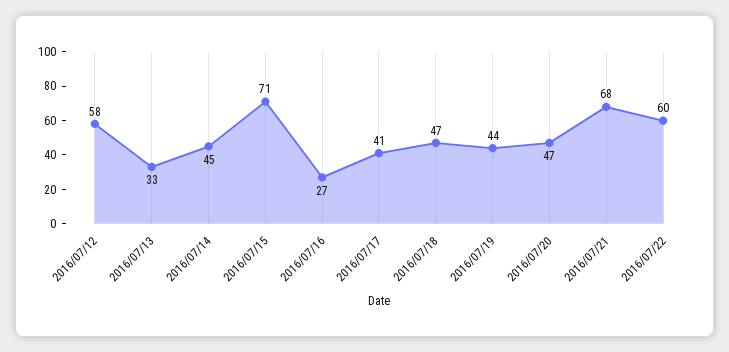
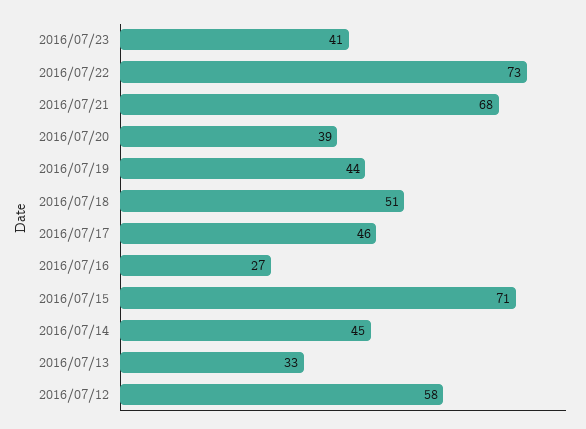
2016/07/17: 41 -> 46
2016/07/18: 47 -> 51
2016/07/20: 47 -> 39
2016/07/22: 60 -> 73
2016/07/23: none -> 41

